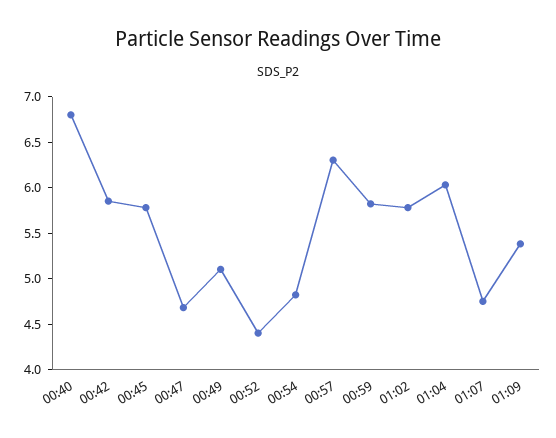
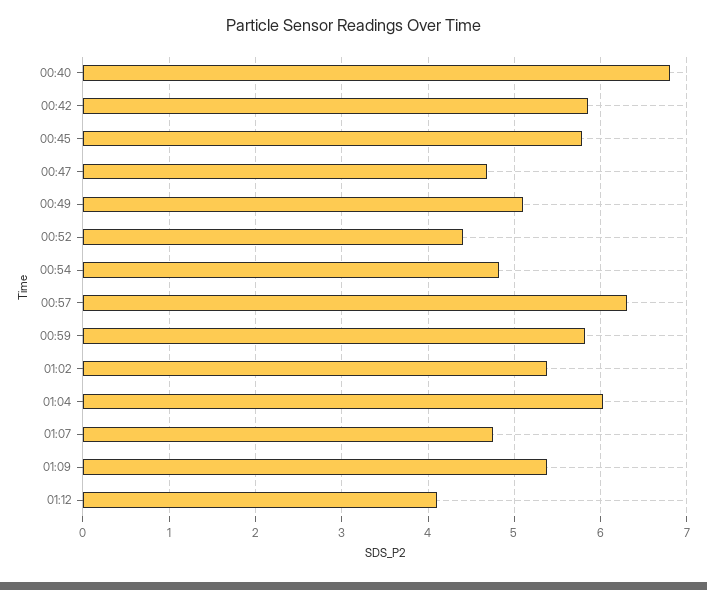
01:02: 5.8 -> 5.4
01:12: none -> 4.1

